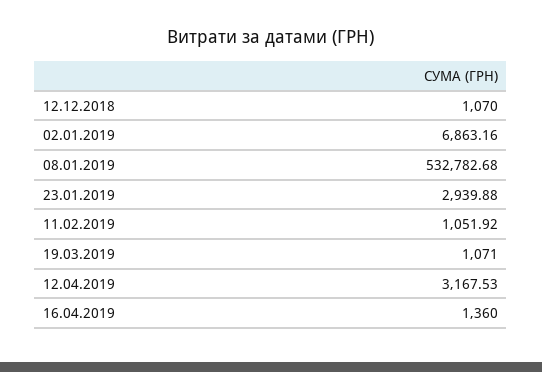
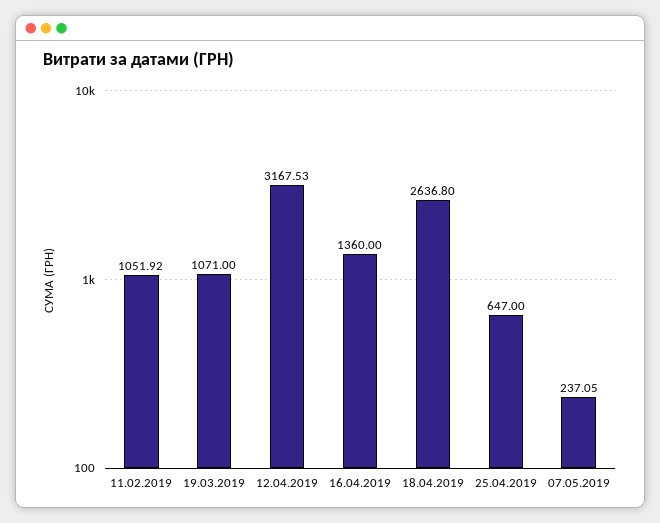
12.12.2018: 1070 -> none
02.01.2019: 6863.16 -> none
08.01.2019: 532782.68 -> none
23.01.2019: 2939.88 -> none
18.04.2019: none -> 2636.8
25.04.2019: none -> 647
07.05.2019: none -> 237.05

